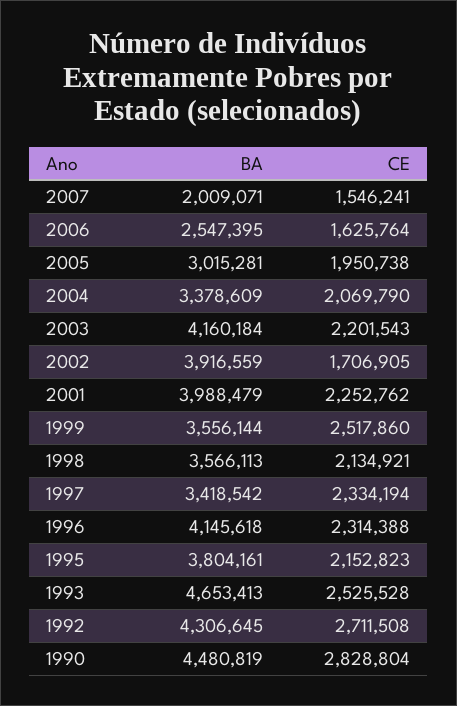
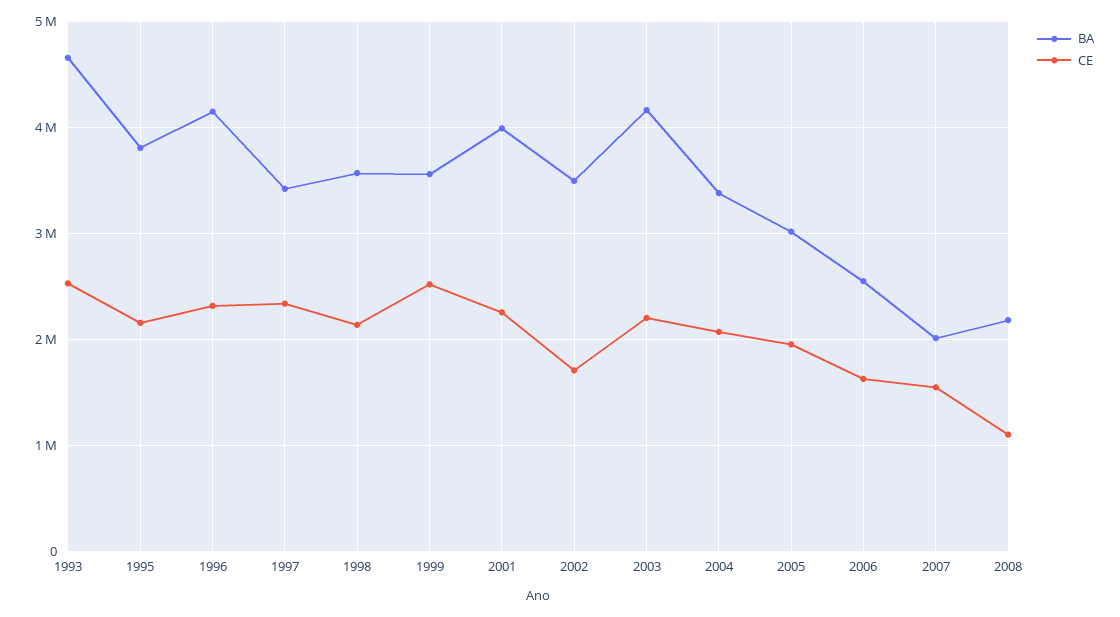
BA, 2002: 3916559 -> 3500000
BA, 1992: 4306645 -> none
CE, 1992: 2711508 -> none
BA, 1990: 4480819 -> none
CE, 1990: 2828804 -> none
BA, 2008: none -> 2200000
CE, 2008: none -> 1100000

